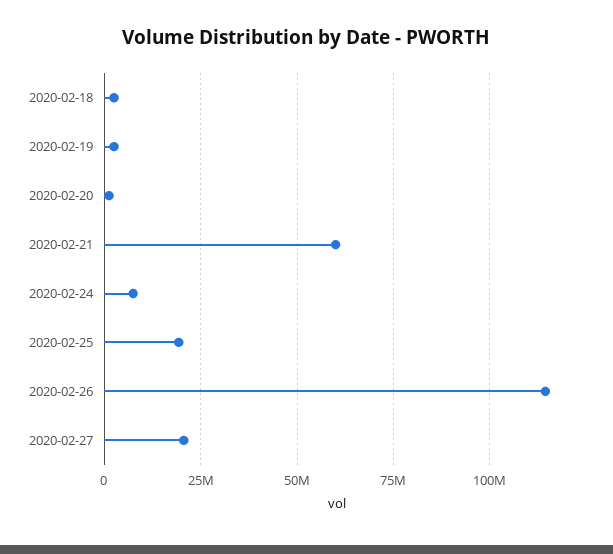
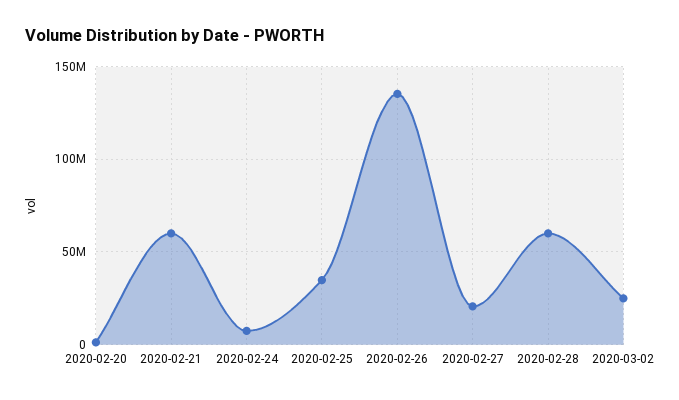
2020-02-18: 2500000 -> none
2020-02-19: 2500000 -> none
2020-02-25: 20000000 -> 35000000
2020-02-26: 115000000 -> 135000000
2020-02-28: none -> 60000000
2020-03-02: none -> 25000000

